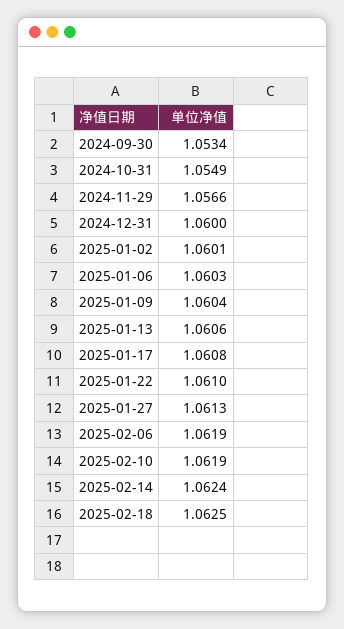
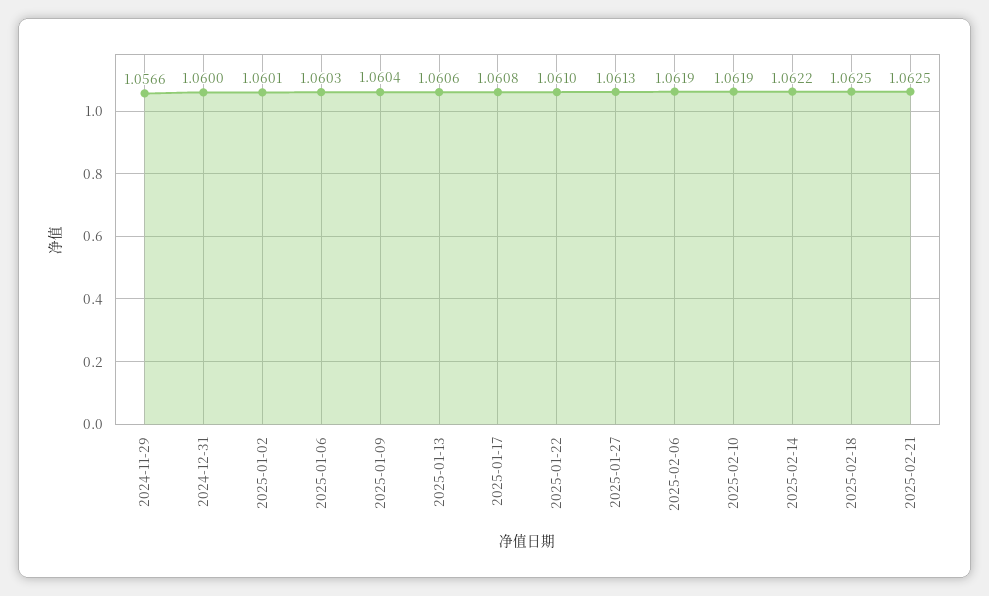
2024-09-30: 1.0534 -> none
2024-10-31: 1.0549 -> none
2025-02-14: 1.0624 -> 1.0622
2025-02-21: none -> 1.0625

